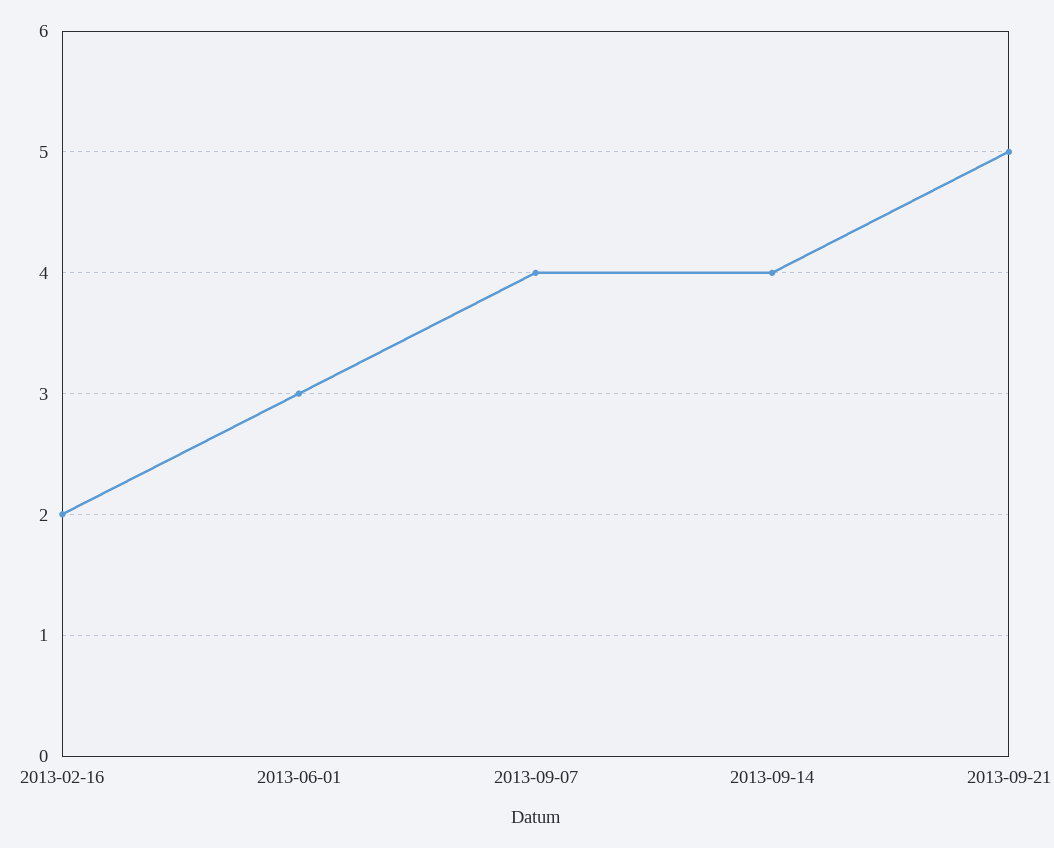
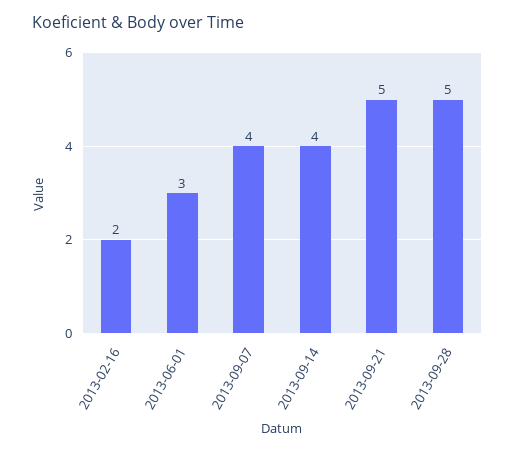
2013-09-28: none -> 5

